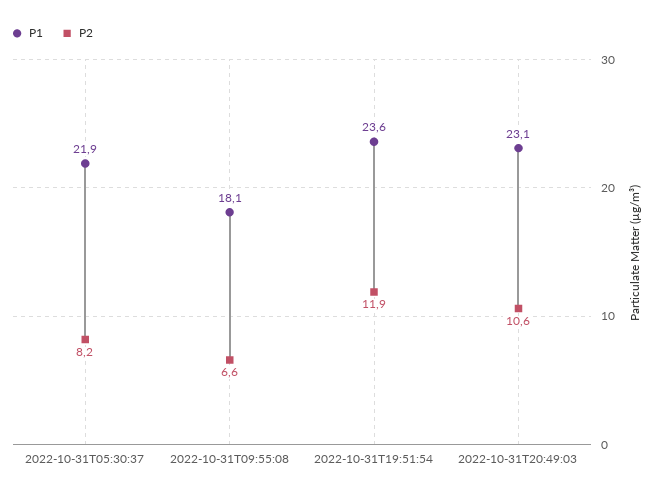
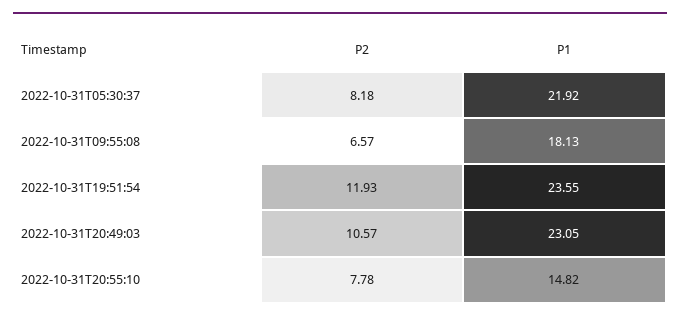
P2, 2022-10-31T20:55:10: none -> 7.78
P1, 2022-10-31T20:55:10: none -> 14.82

